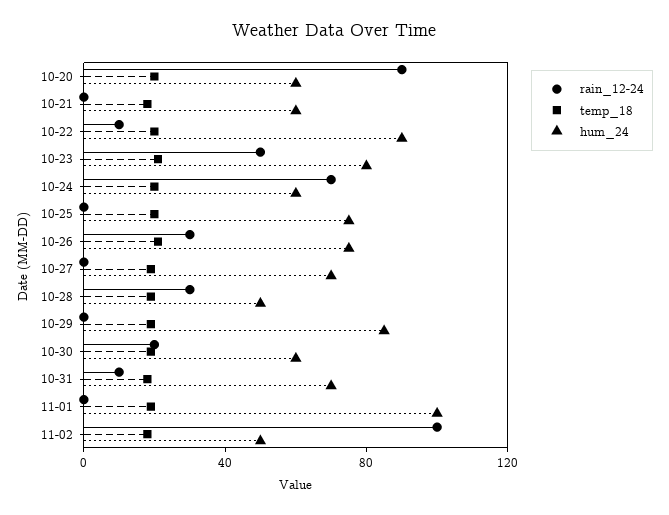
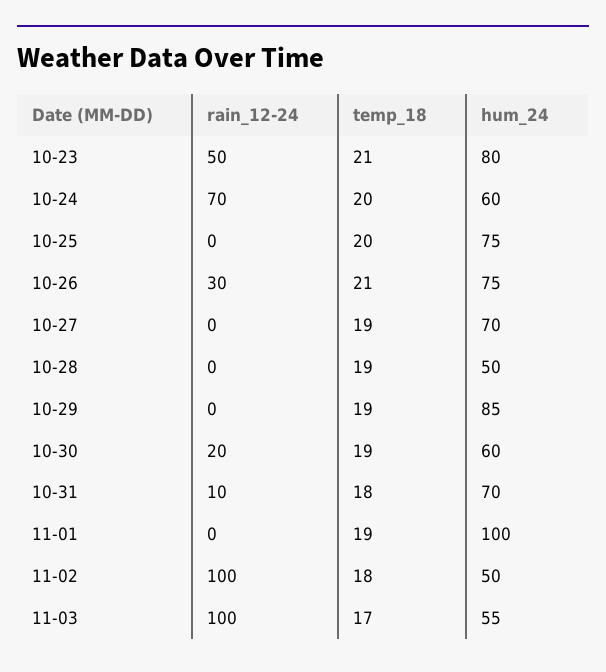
rain_12-24, 10-20: 90 -> none
temp_18, 10-20: 20 -> none
hum_24, 10-20: 60 -> none
rain_12-24, 10-21: 0 -> none
temp_18, 10-21: 20 -> none
hum_24, 10-21: 60 -> none
rain_12-24, 10-22: 10 -> none
temp_18, 10-22: 20 -> none
hum_24, 10-22: 90 -> none
rain_12-24, 10-28: 30 -> 0
rain_12-24, 11-03: none -> 100
temp_18, 11-03: none -> 17
hum_24, 11-03: none -> 55

